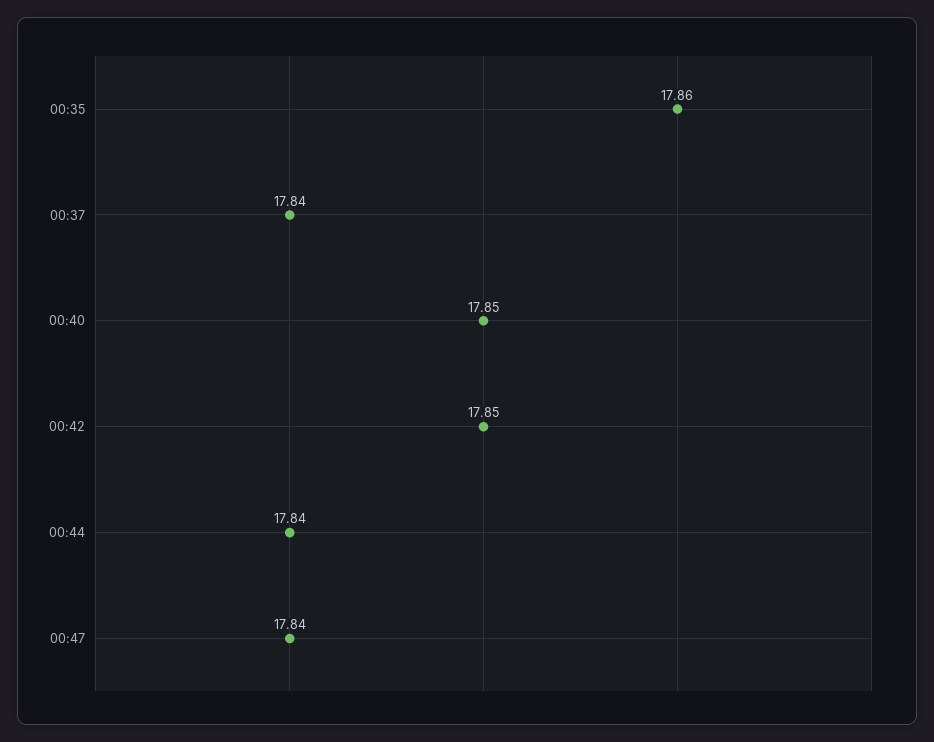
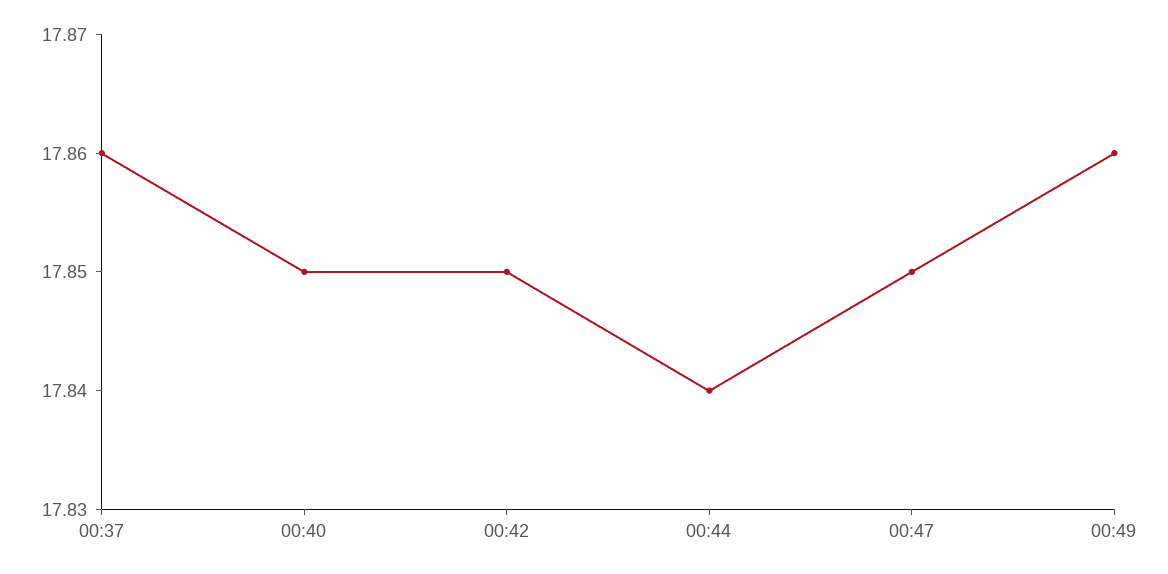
00:35: 17.86 -> none
00:37: 17.84 -> 17.86
00:47: 17.84 -> 17.85
00:49: none -> 17.86

